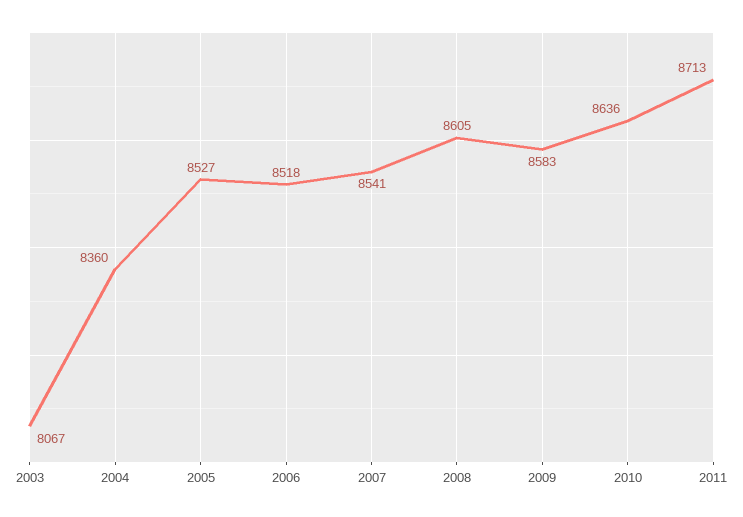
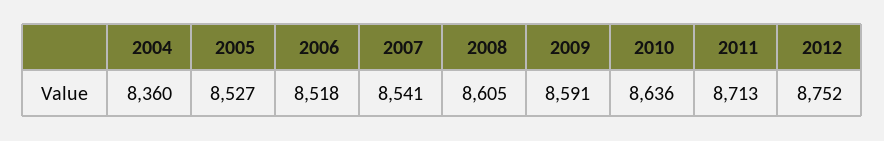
2003: 8067 -> none
2009: 8583 -> 8591
2012: none -> 8752

